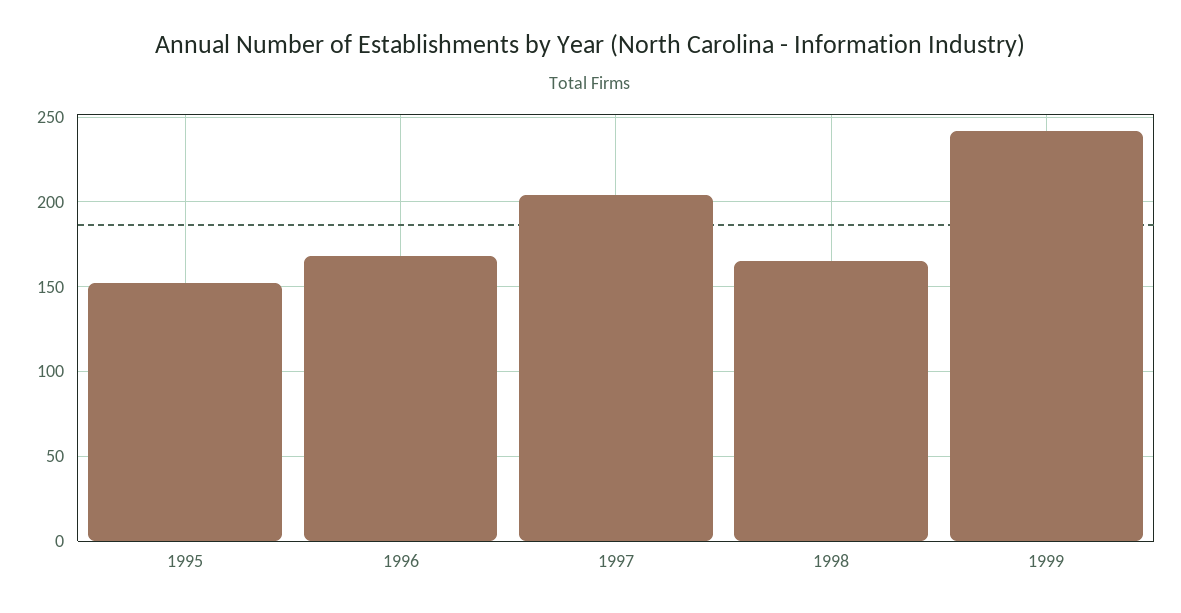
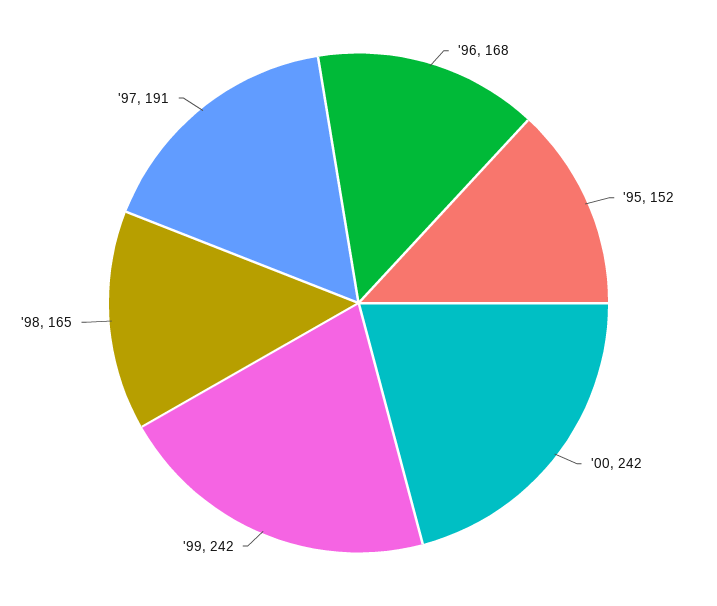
1997: 205 -> 191
'00: none -> 242

